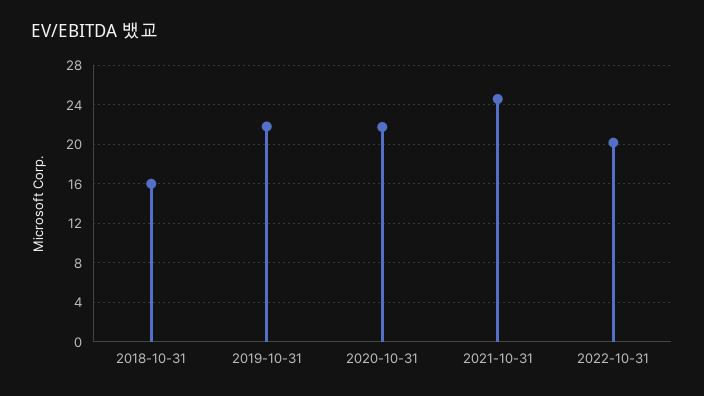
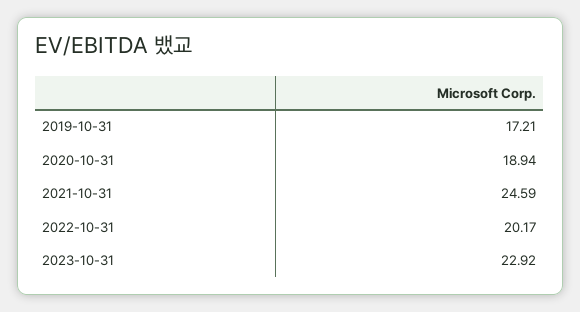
2018-10-31: 16 -> none
2019-10-31: 22 -> 17.21
2020-10-31: 22 -> 18.94
2023-10-31: none -> 22.92

